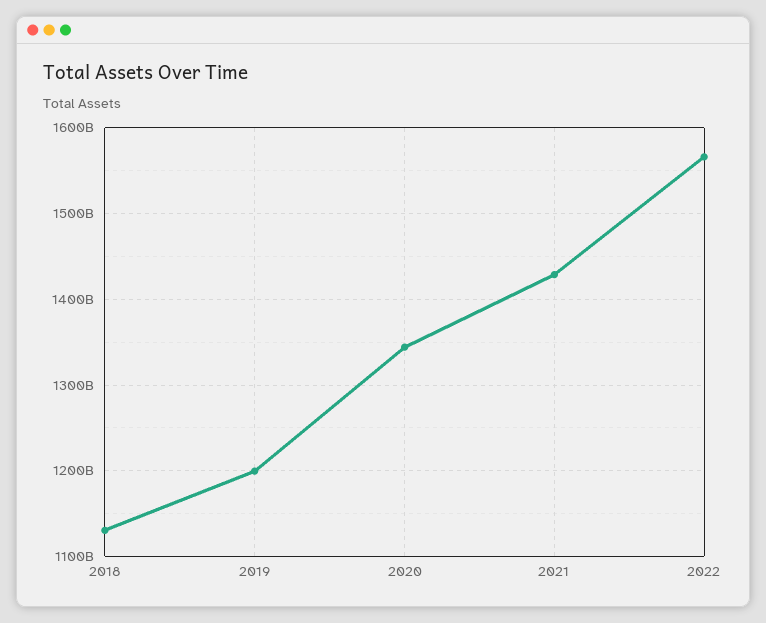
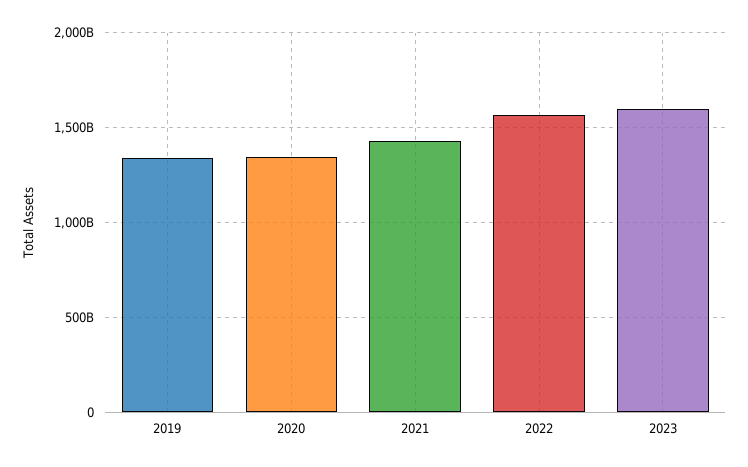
2018: 1130000000000 -> none
2019: 1200000000000 -> 1350000000000
2023: none -> 1600000000000

